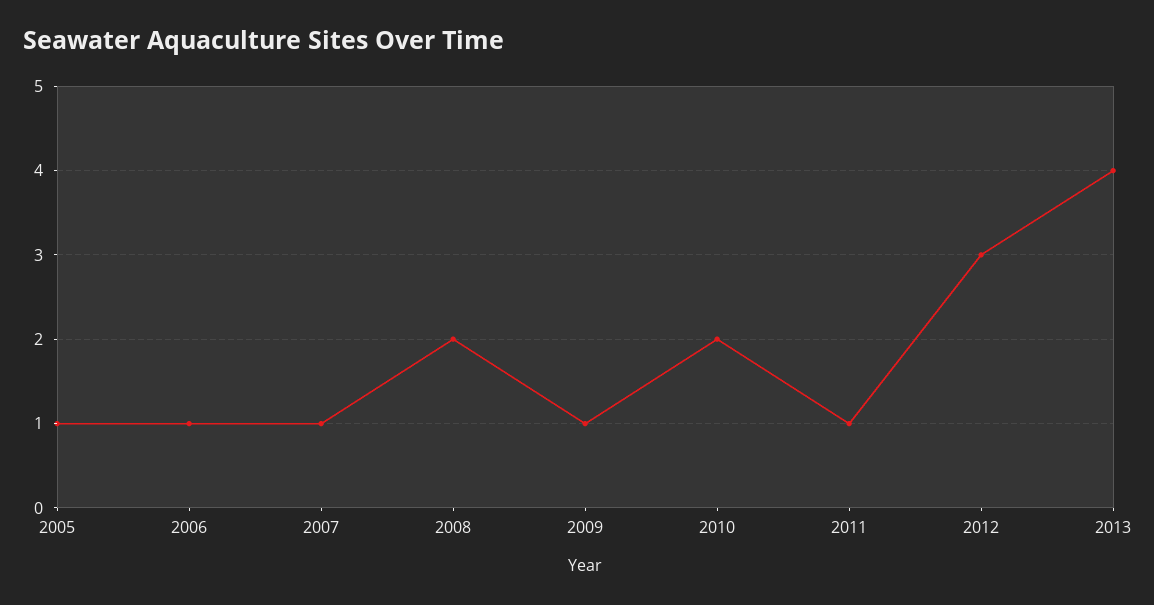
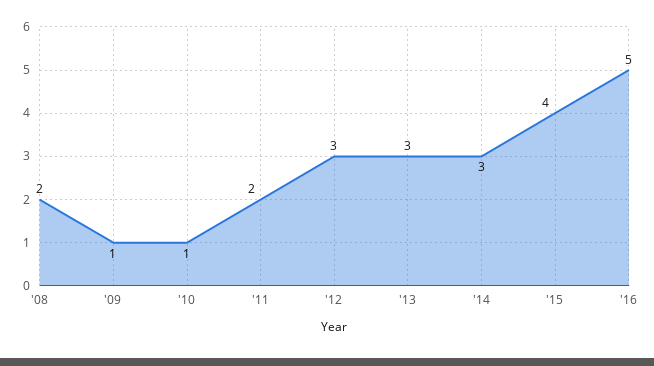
2005: 1 -> none
2006: 1 -> none
2007: 1 -> none
2010: 2 -> 1
2011: 1 -> 2
2013: 4 -> 3
'14: none -> 3
'15: none -> 4
'16: none -> 5

